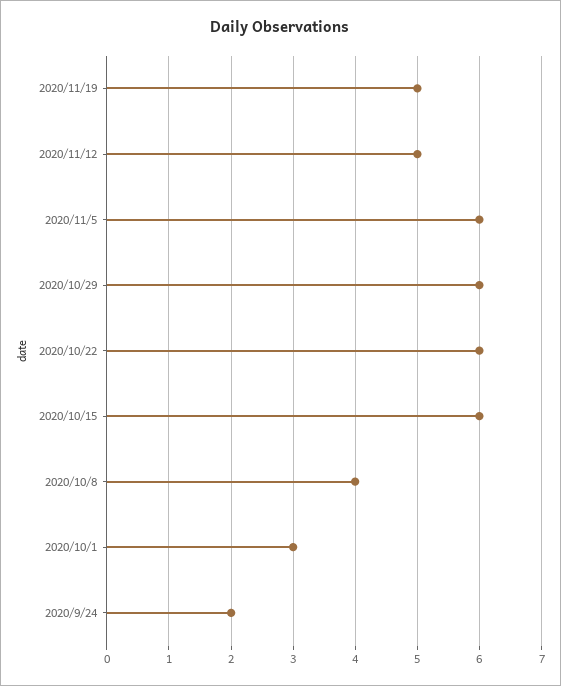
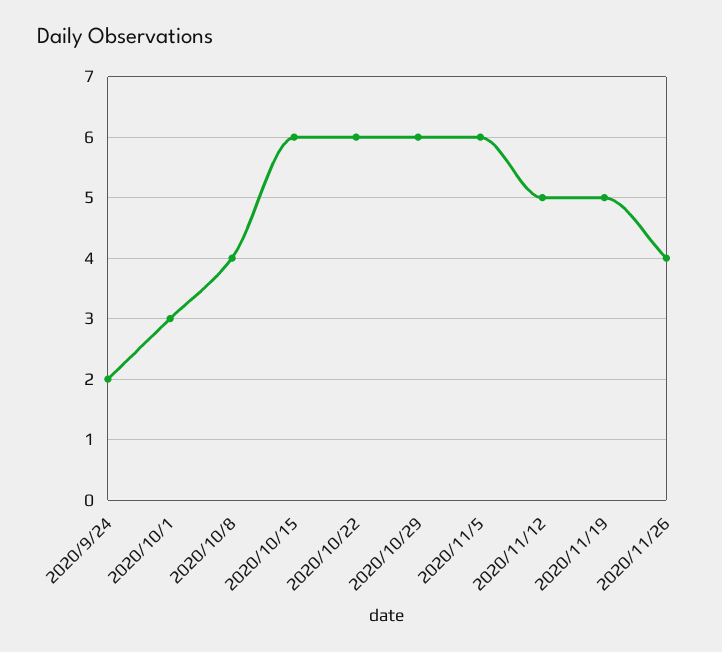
2020/11/26: none -> 4

